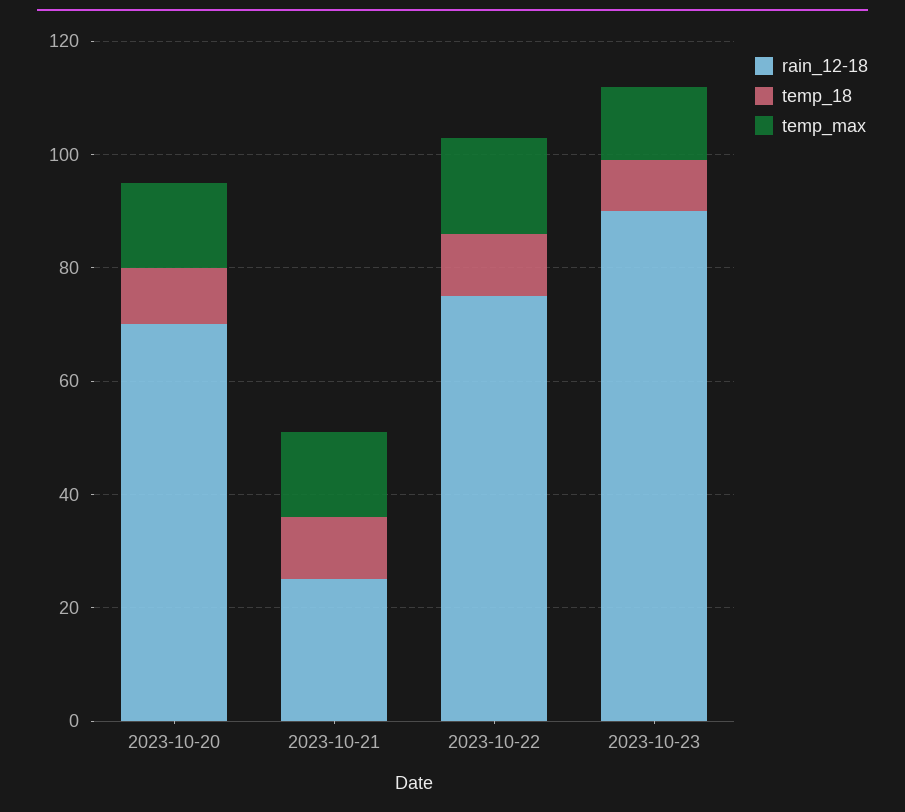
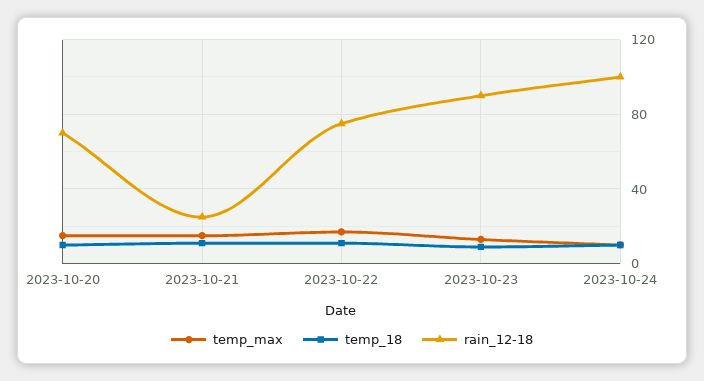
temp_max, 2023-10-24: none -> 10
temp_18, 2023-10-24: none -> 10
rain_12-18, 2023-10-24: none -> 100

